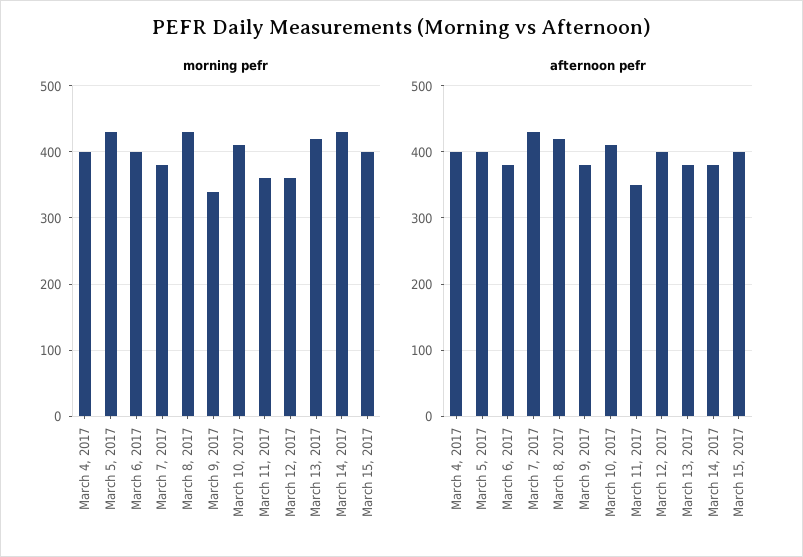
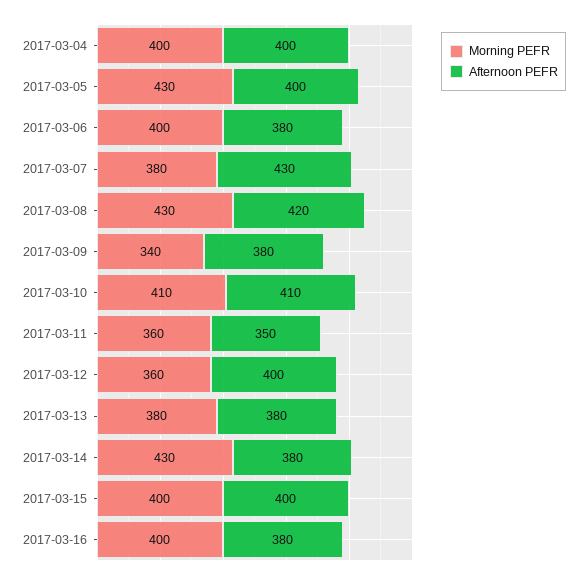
morning pefr, March 13, 2017: 420 -> 380
morning pefr, 2017-03-16: none -> 400
afternoon pefr, 2017-03-16: none -> 380

